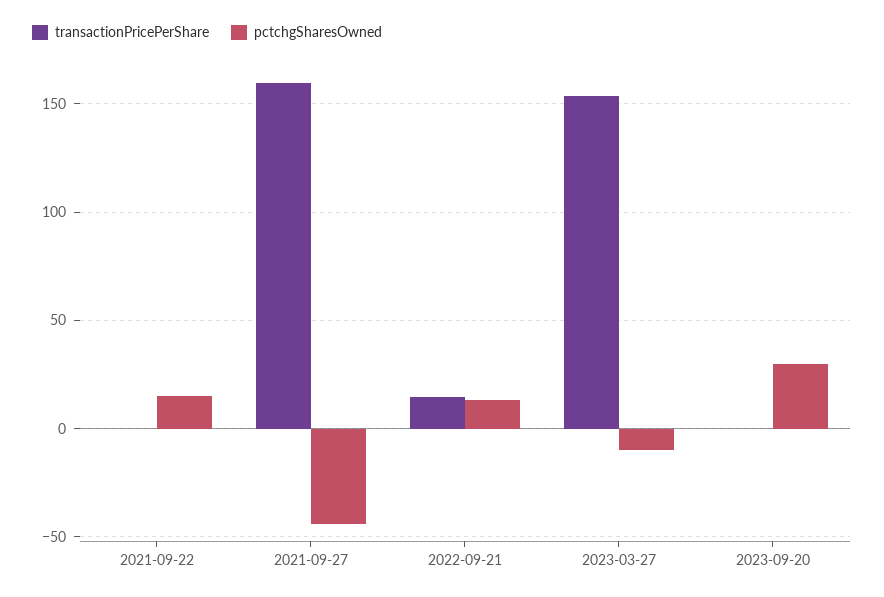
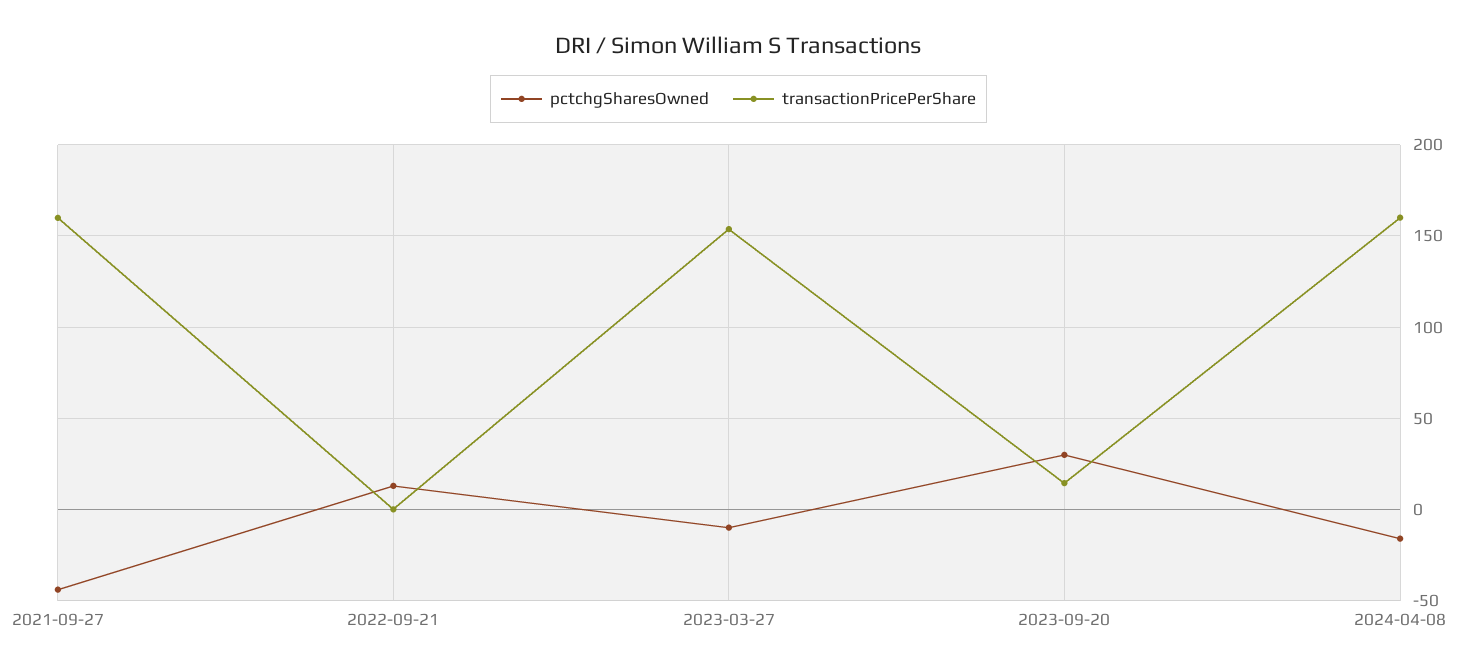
transactionPricePerShare, 2021-09-22: 0 -> none
pctchgSharesOwned, 2021-09-22: 15 -> none
transactionPricePerShare, 2022-09-21: 15 -> 0
transactionPricePerShare, 2023-09-20: 0 -> 15
pctchgSharesOwned, 2024-04-08: none -> -15
transactionPricePerShare, 2024-04-08: none -> 160

